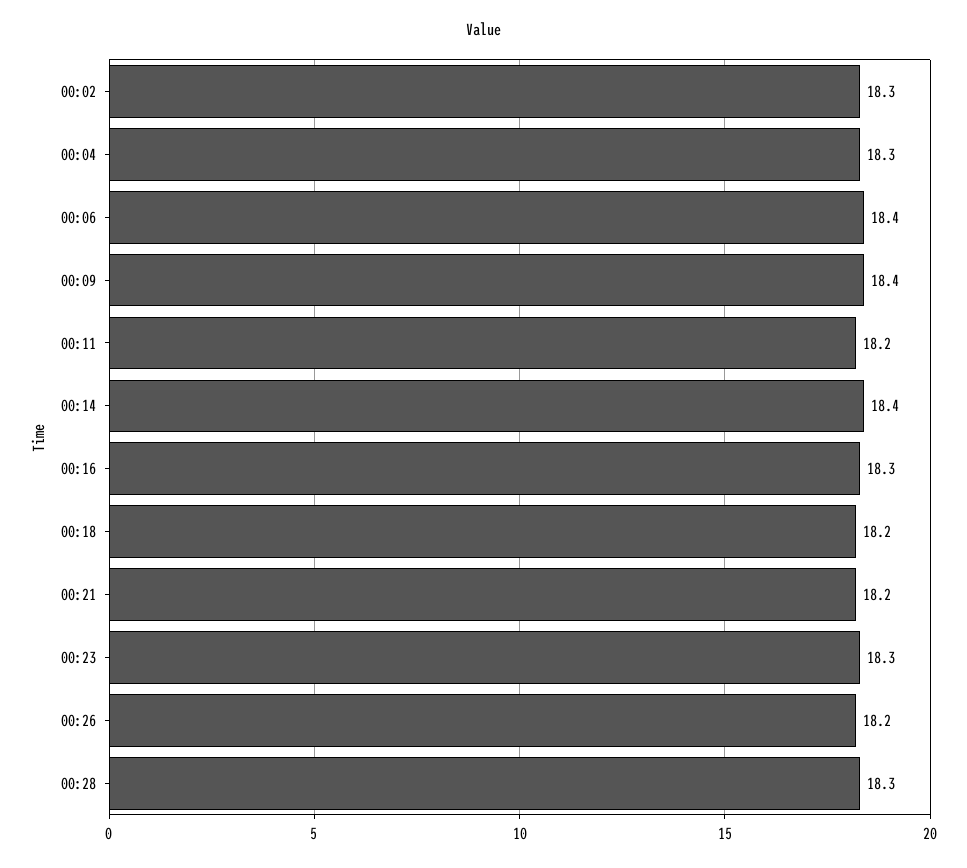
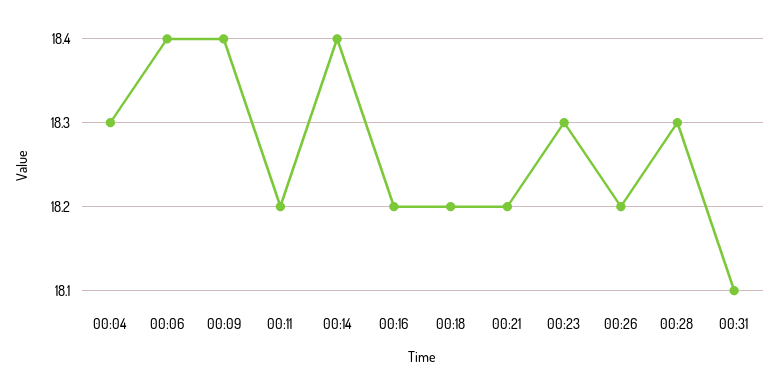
00:02: 18.3 -> none
00:16: 18.3 -> 18.2
00:31: none -> 18.1

